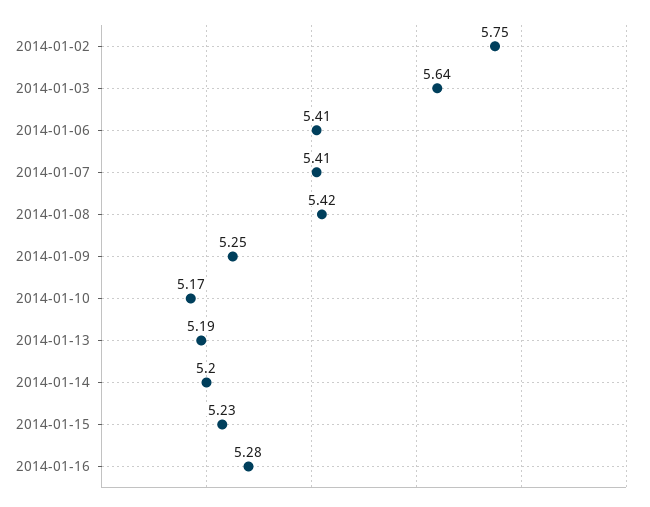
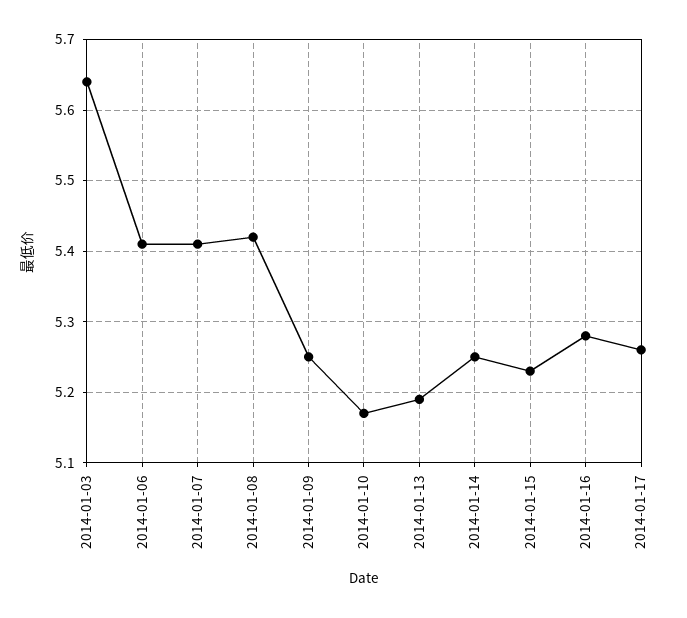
2014-01-02: 5.75 -> none
2014-01-14: 5.2 -> 5.25
2014-01-17: none -> 5.26

